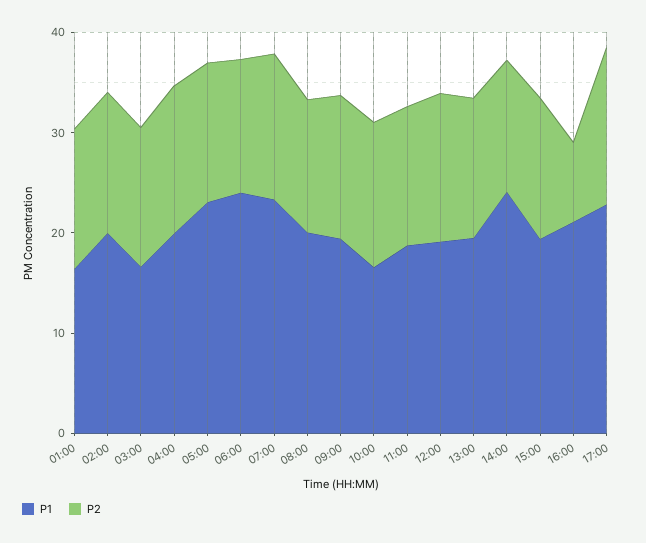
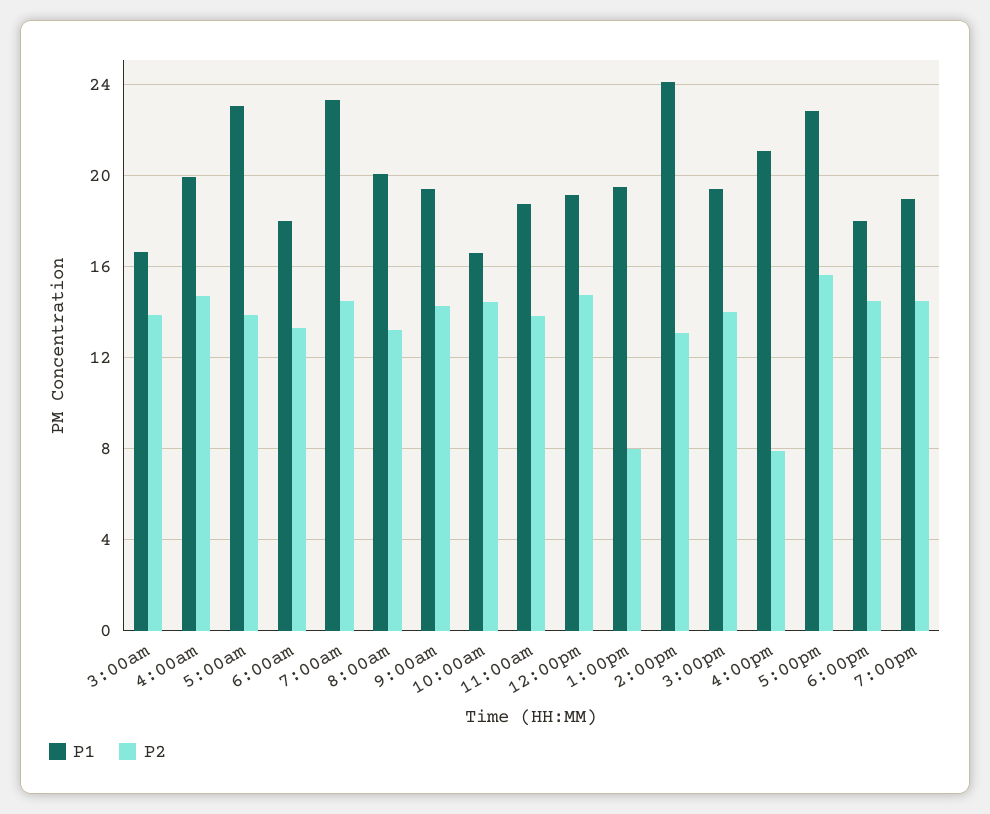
P1, 01:00: 16 -> none
P2, 01:00: 14 -> none
P1, 02:00: 20 -> none
P2, 02:00: 14 -> none
P1, 06:00: 24 -> 18
P2, 13:00: 14 -> 8
P1, 6:00pm: none -> 18
P2, 6:00pm: none -> 14.5
P1, 7:00pm: none -> 19
P2, 7:00pm: none -> 14.5

